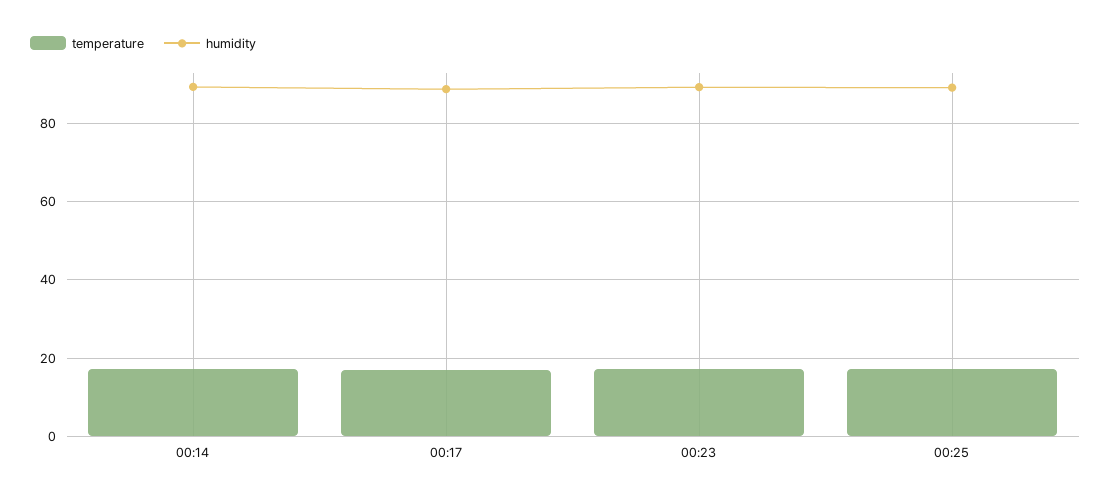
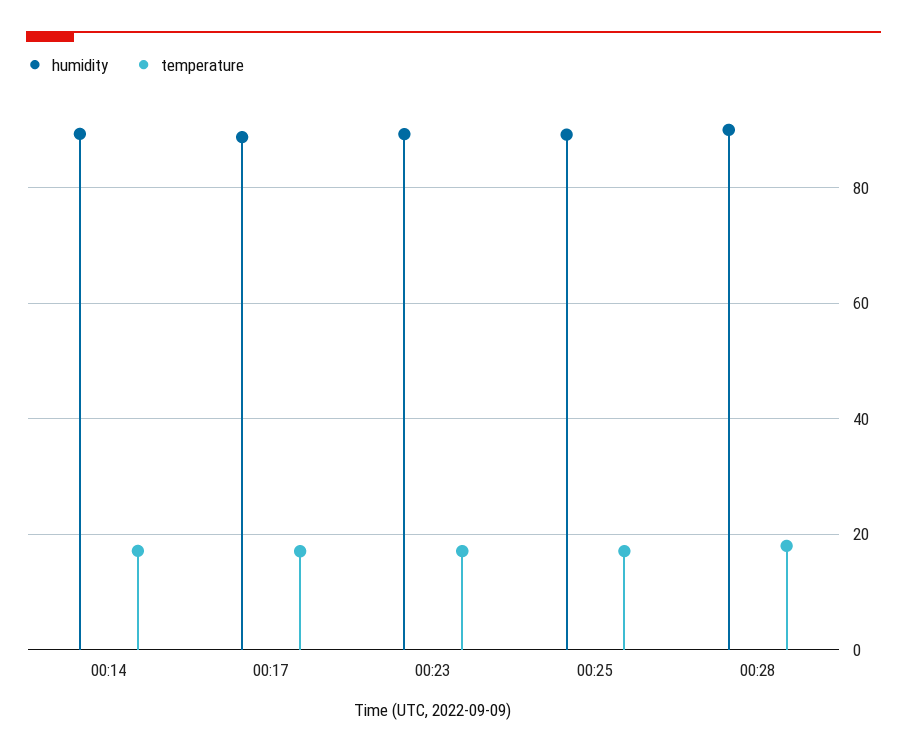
humidity, 00:28: none -> 90
temperature, 00:28: none -> 18

